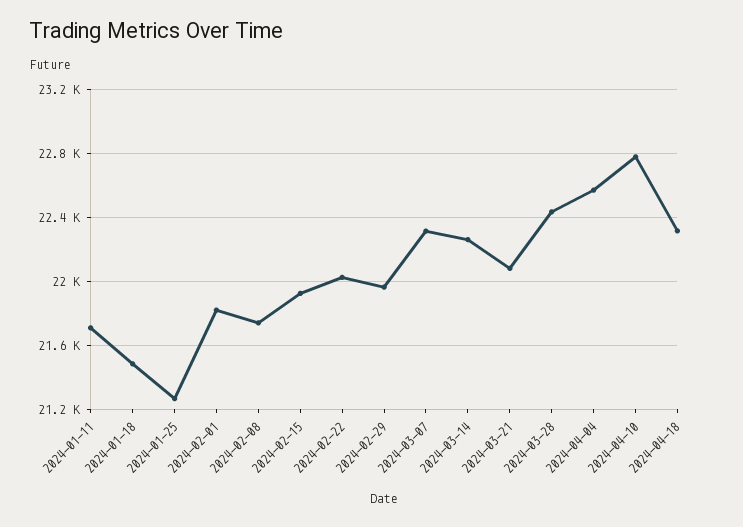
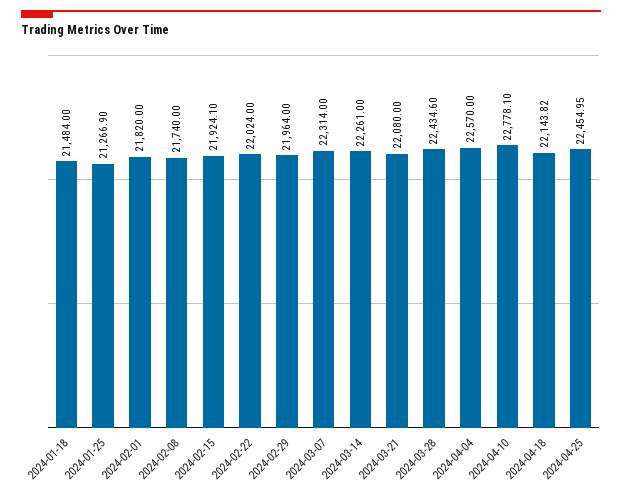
2024-01-11: 21700 -> none
2024-04-18: 22300 -> 22143.82
2024-04-25: none -> 22454.95

